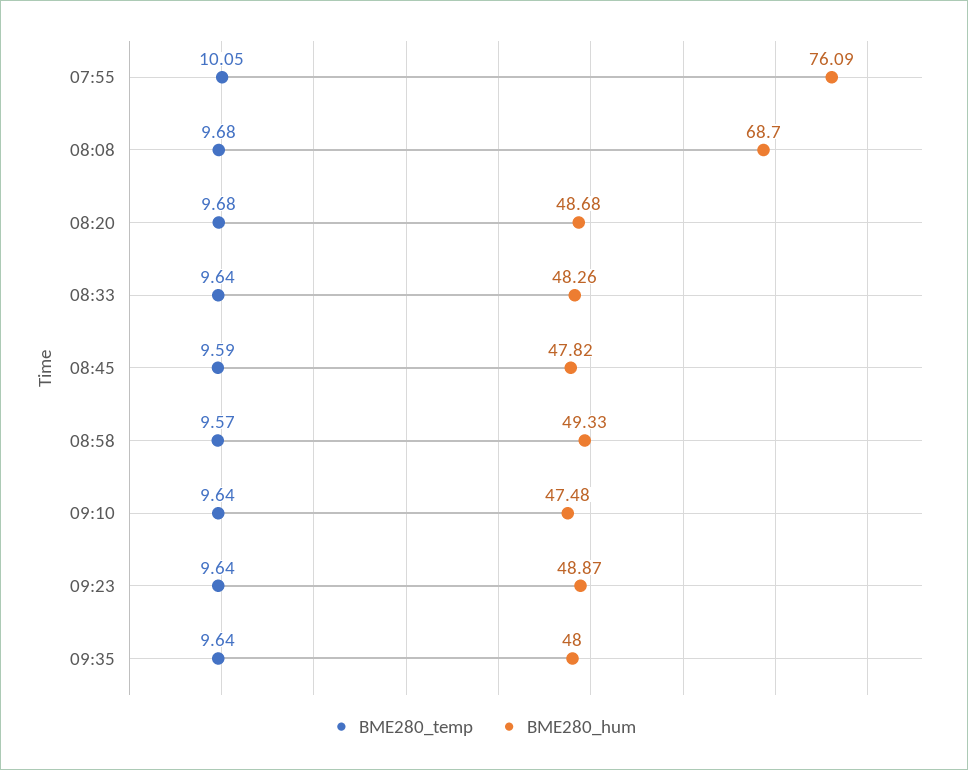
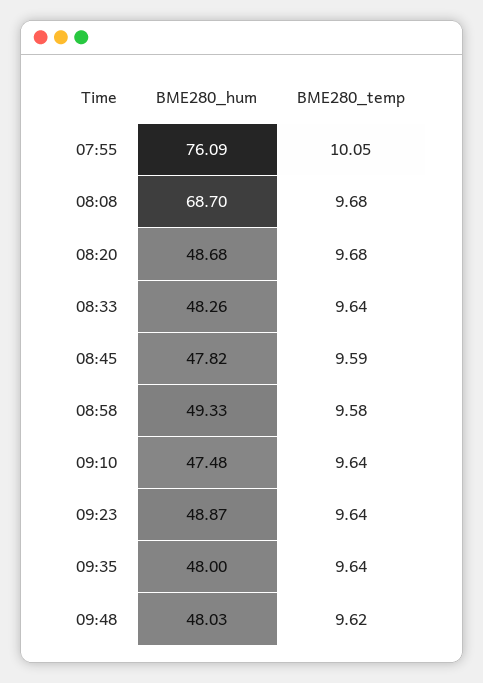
BME280_temp, 08:58: 9.57 -> 9.58
BME280_hum, 09:48: none -> 48.03
BME280_temp, 09:48: none -> 9.62

